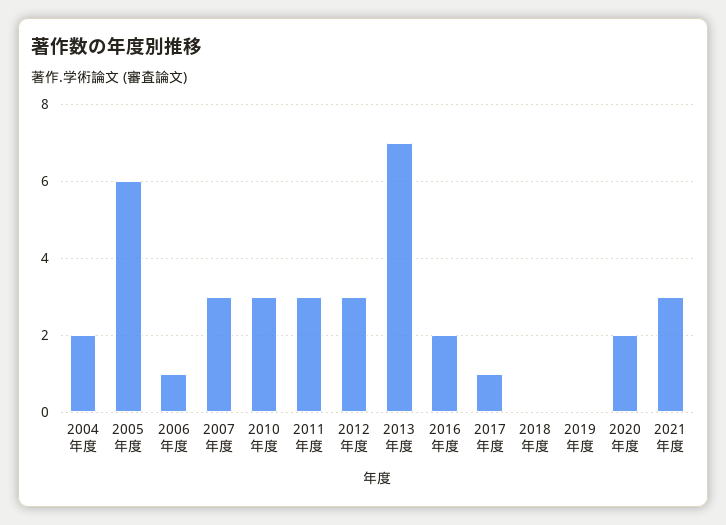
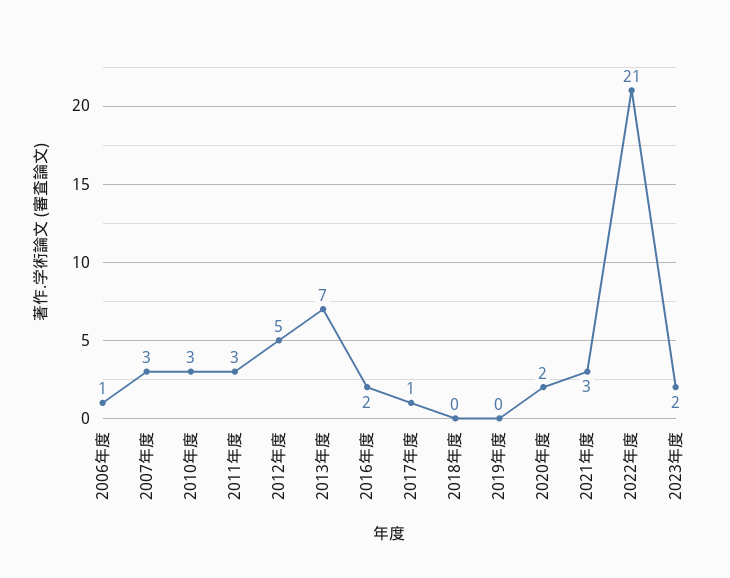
2004年度: 2 -> none
2005年度: 6 -> none
2012年度: 3 -> 5
2022年度: none -> 21
2023年度: none -> 2

